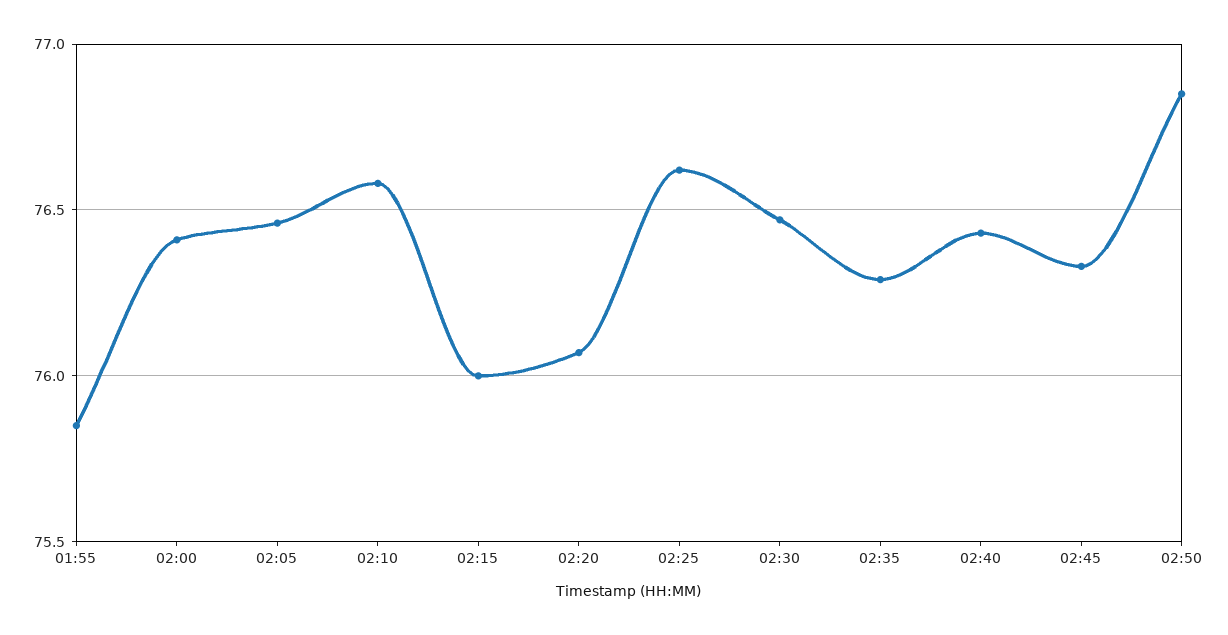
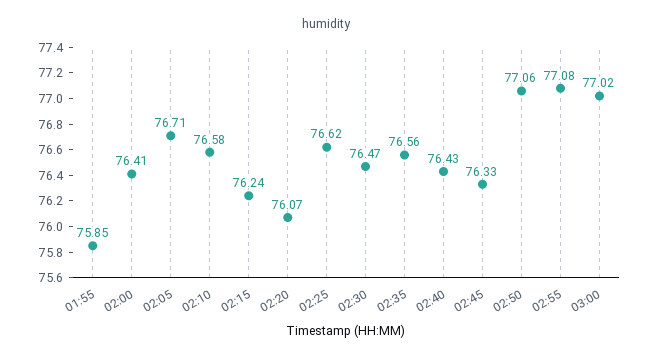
02:05: 76.45 -> 76.71
02:15: 76 -> 76.24
02:35: 76.3 -> 76.56
02:50: 76.85 -> 77.06
02:55: none -> 77.08
03:00: none -> 77.02

